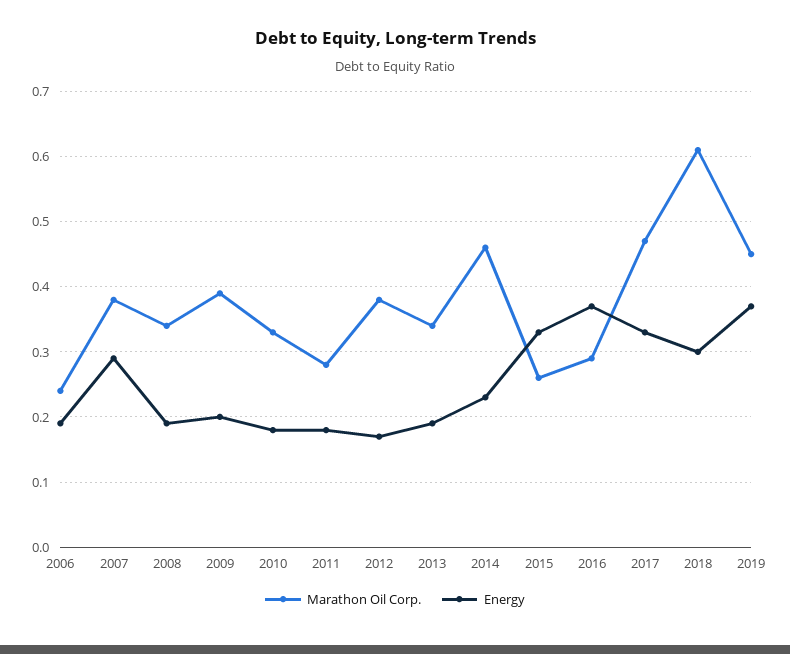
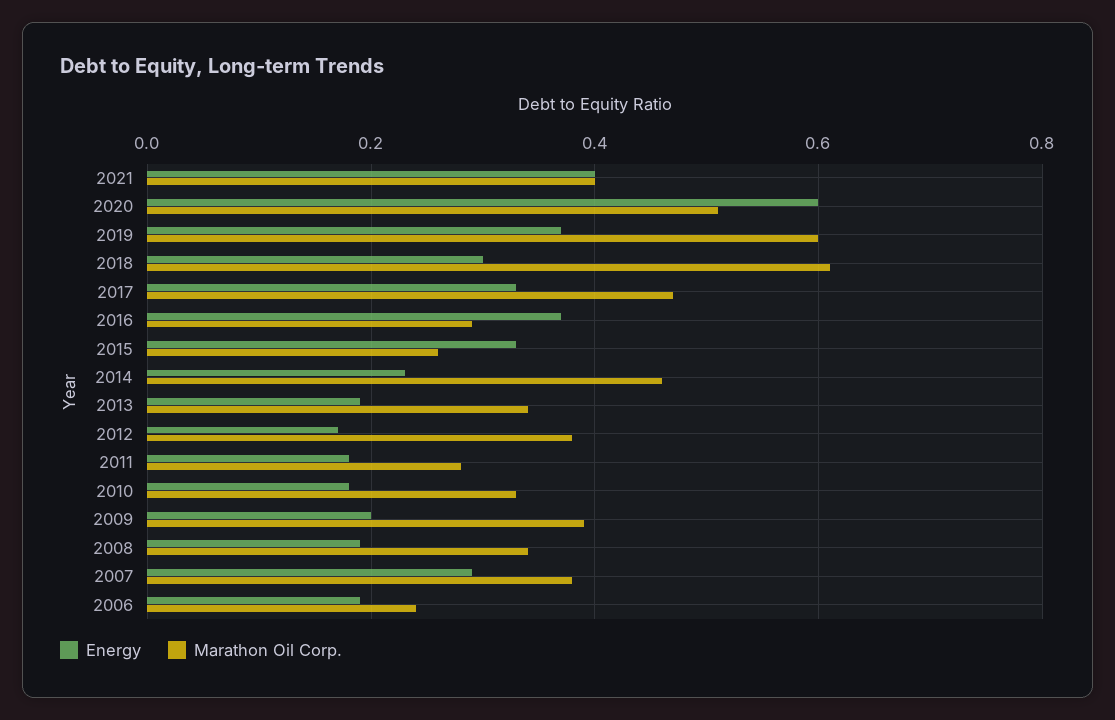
Marathon Oil Corp., 2019: 0.45 -> 0.6
Energy, 2021: none -> 0.4
Marathon Oil Corp., 2021: none -> 0.4
Energy, 2020: none -> 0.6
Marathon Oil Corp., 2020: none -> 0.5

